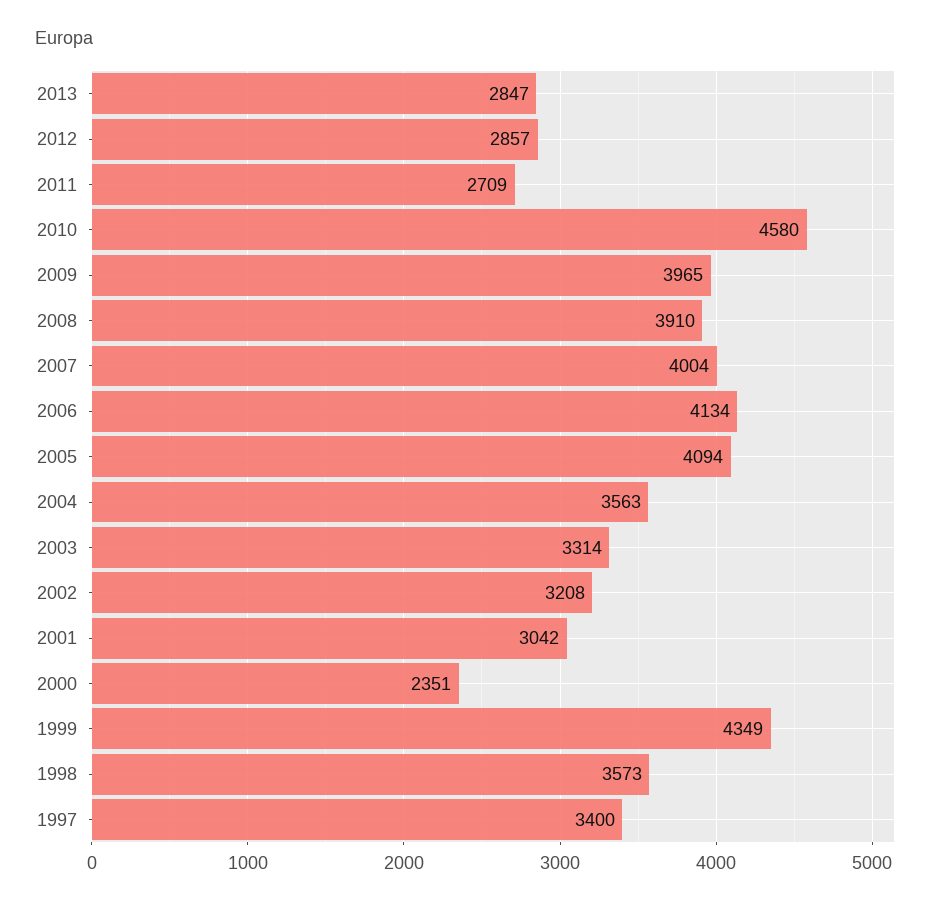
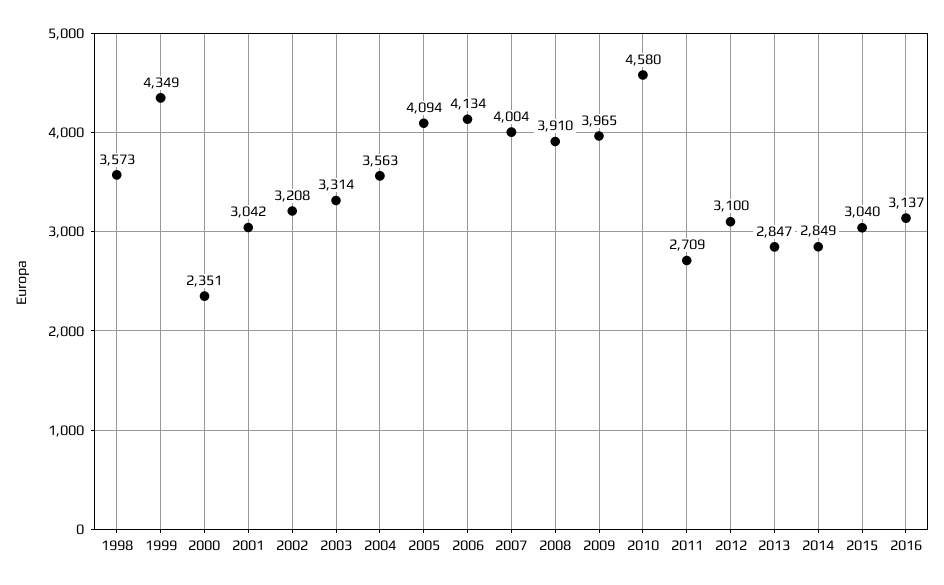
2012: 2857 -> 3100
1997: 3400 -> none
2014: none -> 2849
2015: none -> 3040
2016: none -> 3137

